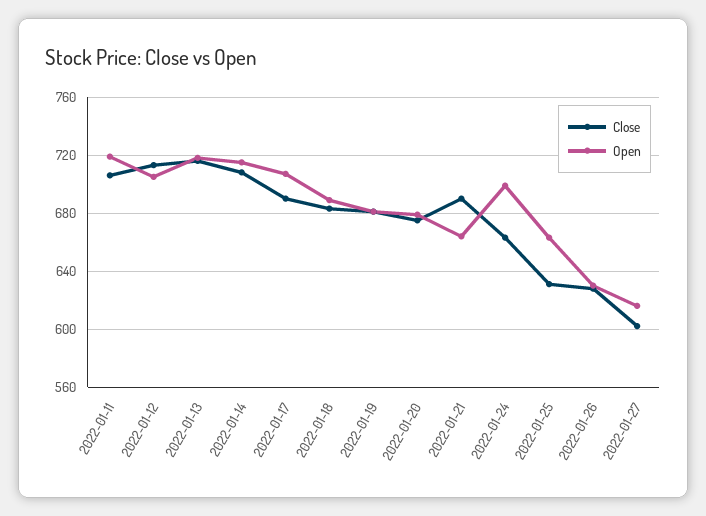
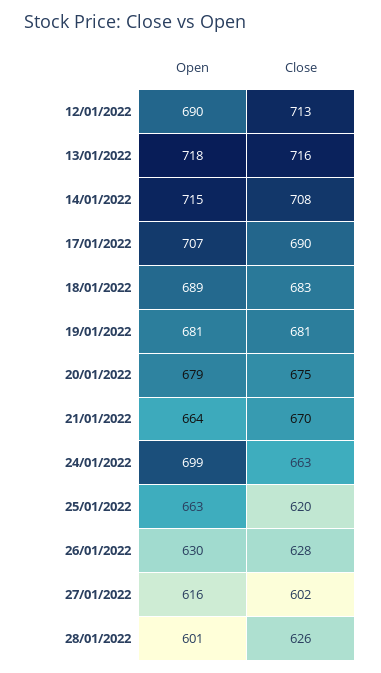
Close, 2022-01-11: 705 -> none
Open, 2022-01-11: 720 -> none
Open, 2022-01-12: 705 -> 690
Close, 2022-01-21: 690 -> 670
Close, 2022-01-25: 630 -> 620
Open, 28/01/2022: none -> 601
Close, 28/01/2022: none -> 626

